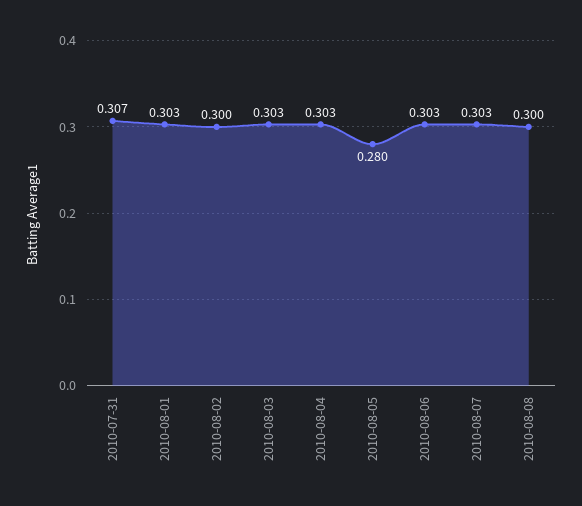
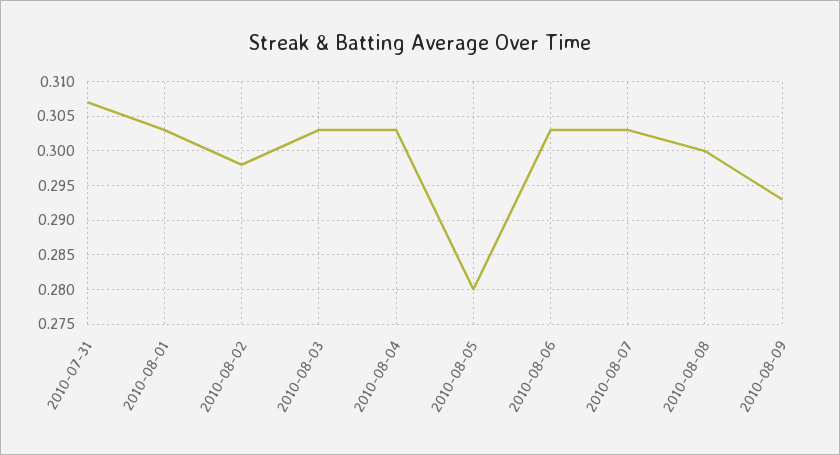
2010-08-02: 0.3 -> 0.298
2010-08-09: none -> 0.293

